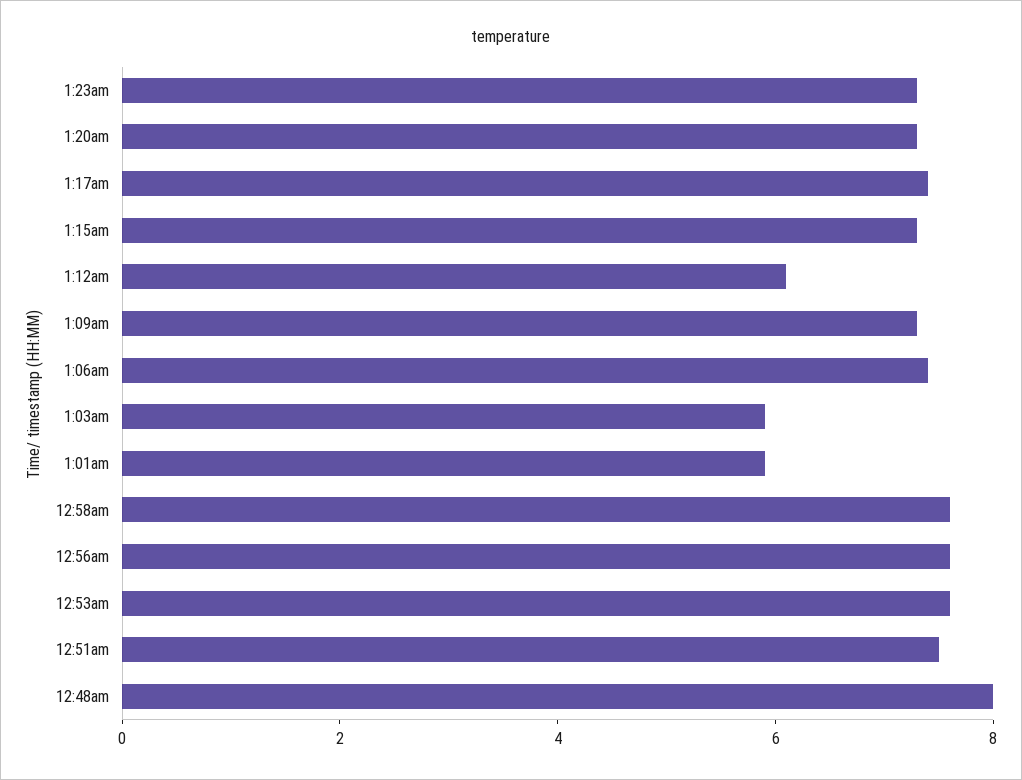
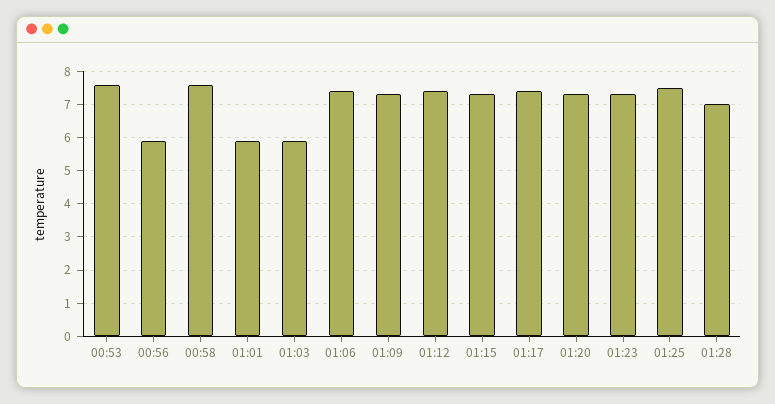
1:12am: 6 -> 7.5
12:56am: 7.5 -> 6
12:51am: 7.5 -> none
12:48am: 8 -> none
01:25: none -> 7.5
01:28: none -> 7

